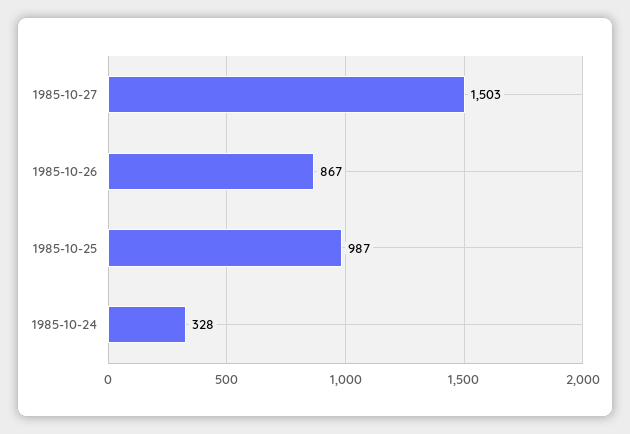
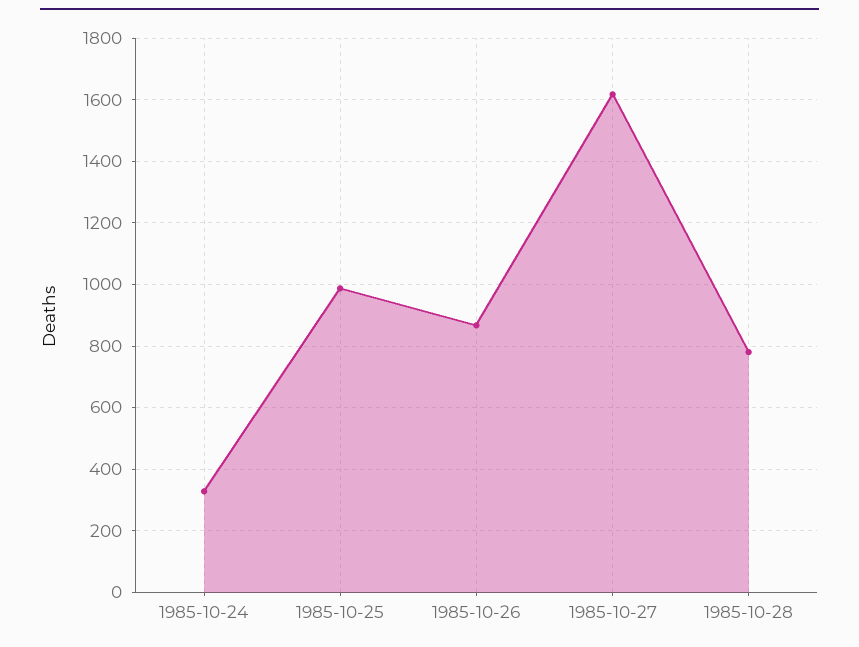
1985-10-27: 1503 -> 1620
1985-10-28: none -> 780

